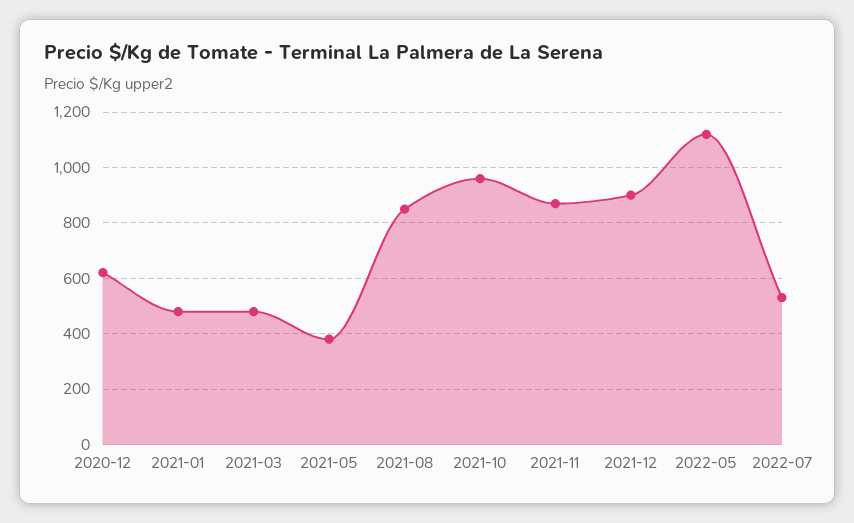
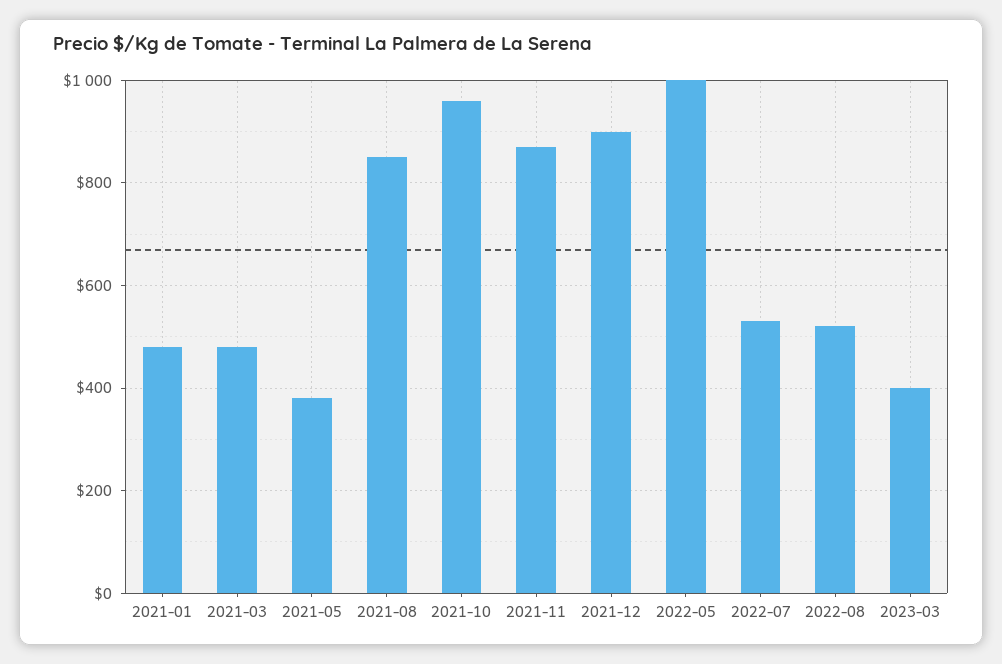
2020-12: 625 -> none
2022-05: 1125 -> 1000
2022-08: none -> 520
2023-03: none -> 400

